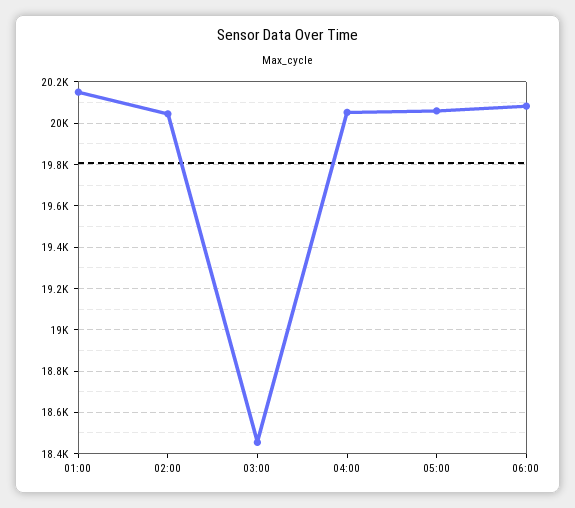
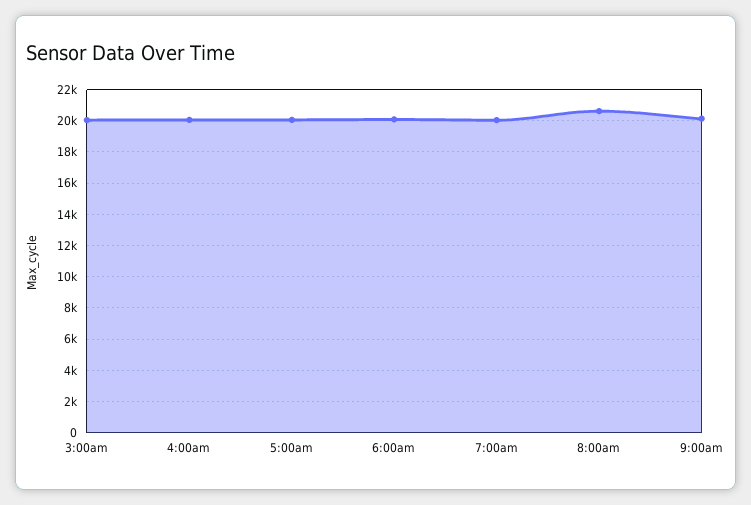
01:00: 20150 -> none
02:00: 20050 -> none
03:00: 18450 -> 20000
7:00am: none -> 20000
8:00am: none -> 20500
9:00am: none -> 20000

